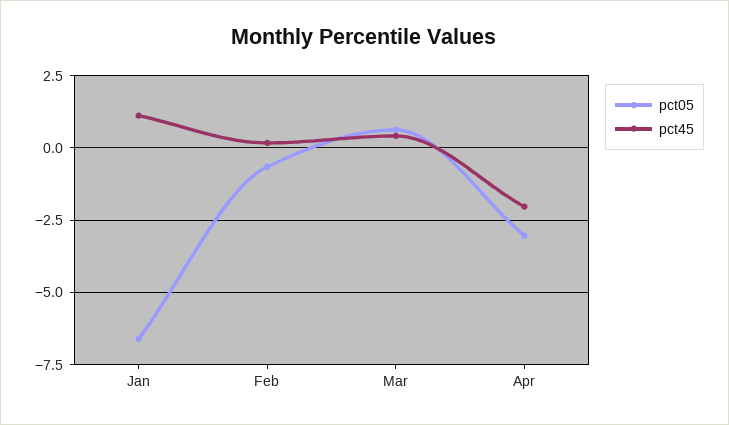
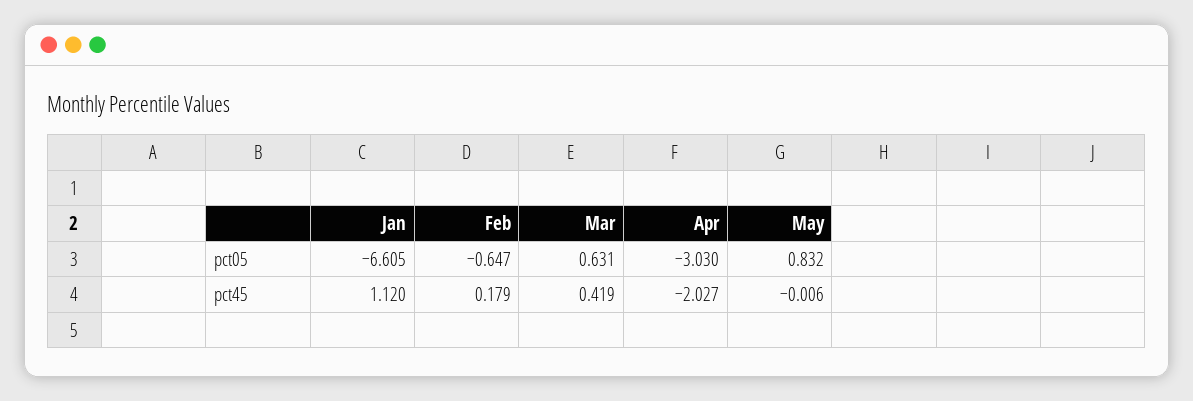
pct05, May: none -> 0.832
pct45, May: none -> -0.006

